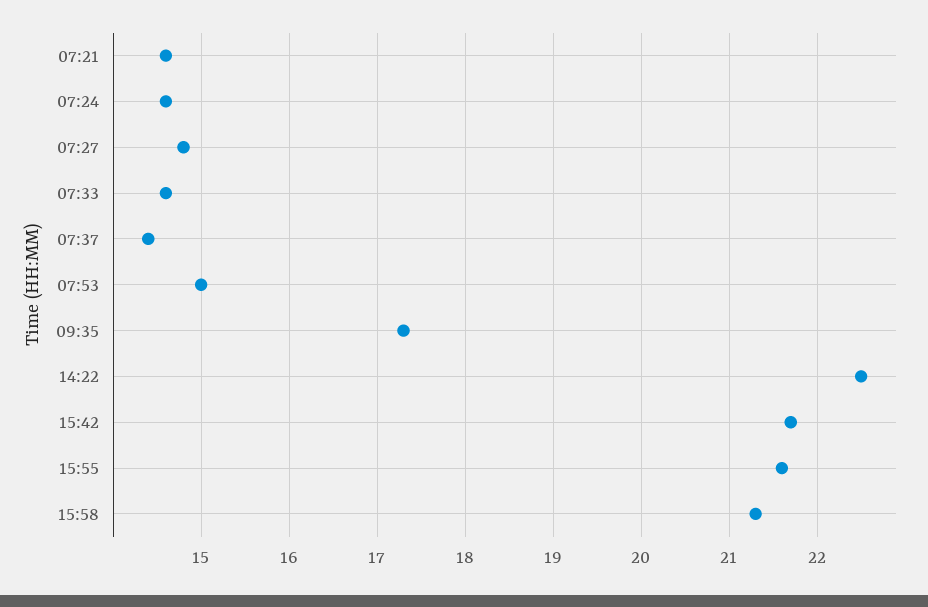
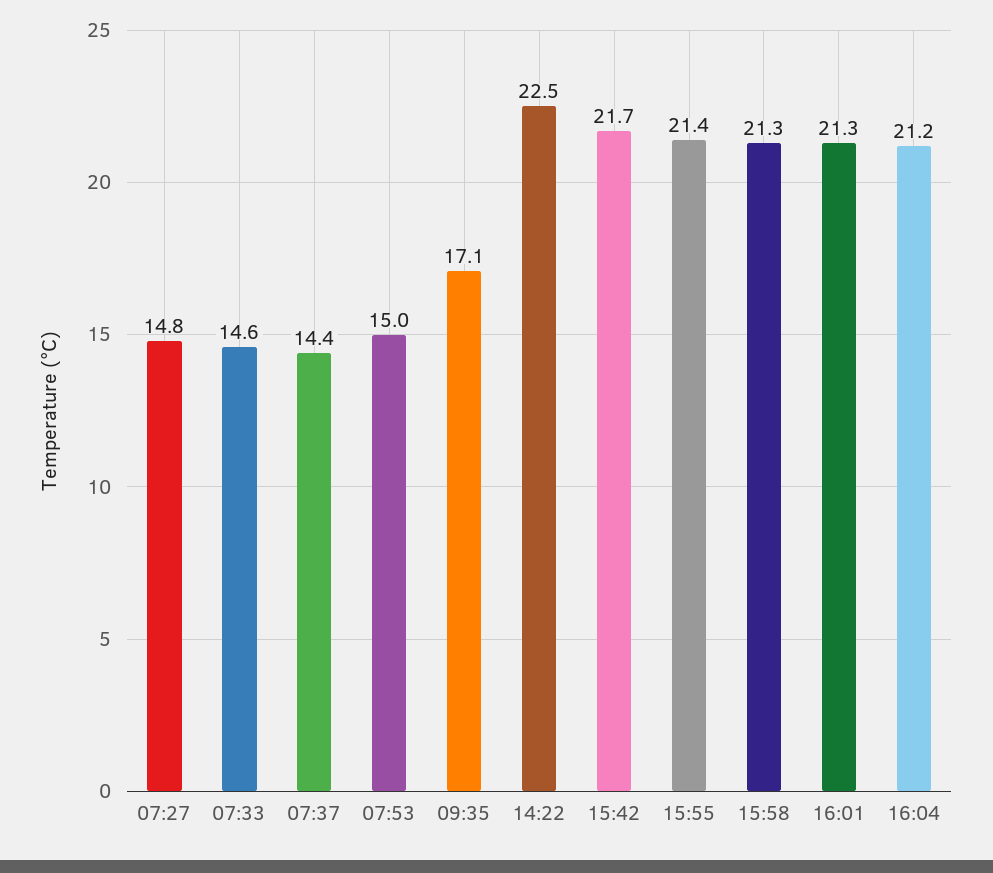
07:21: 14.6 -> none
07:24: 14.6 -> none
09:35: 17.3 -> 17.1
15:55: 21.6 -> 21.4
16:01: none -> 21.3
16:04: none -> 21.2

